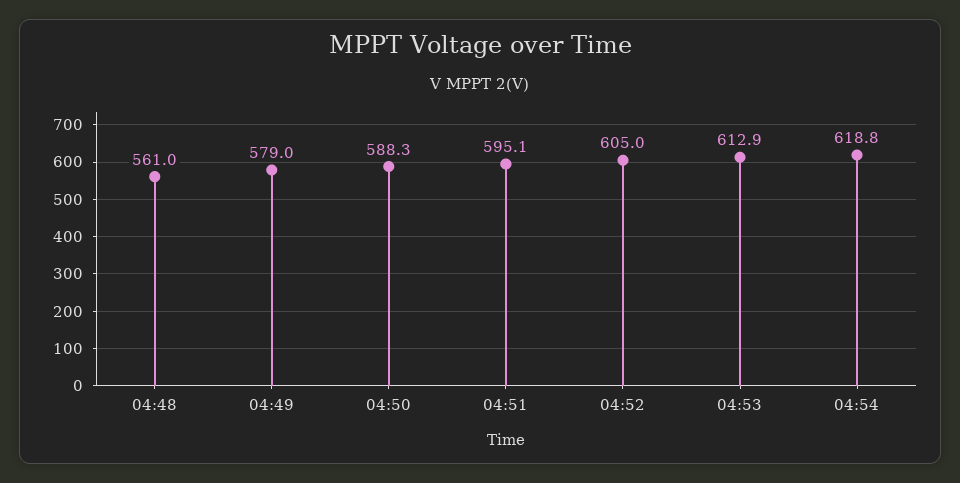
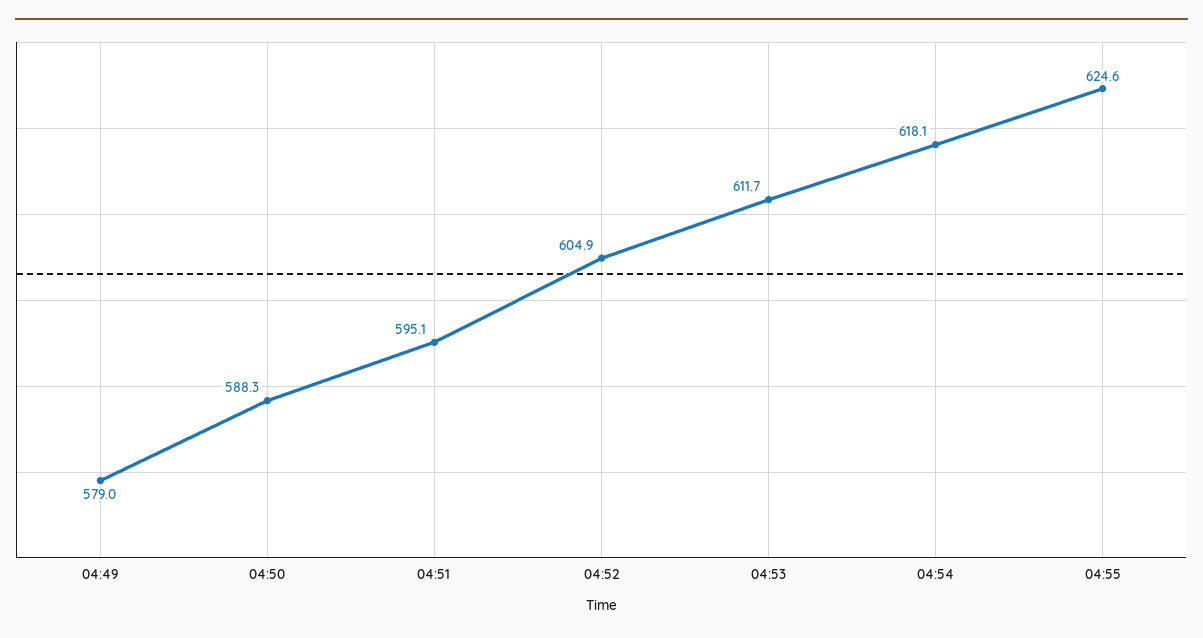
04:48: 561 -> none
04:52: 605 -> 604.9
04:53: 612.9 -> 611.7
04:54: 618.8 -> 618.1
04:55: none -> 624.6

